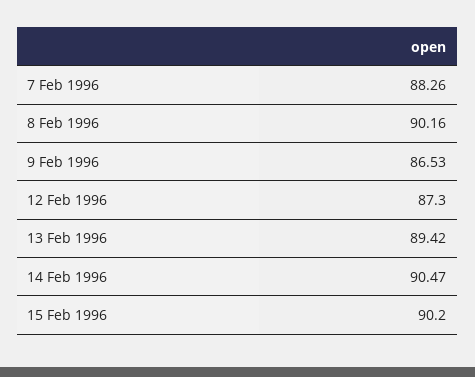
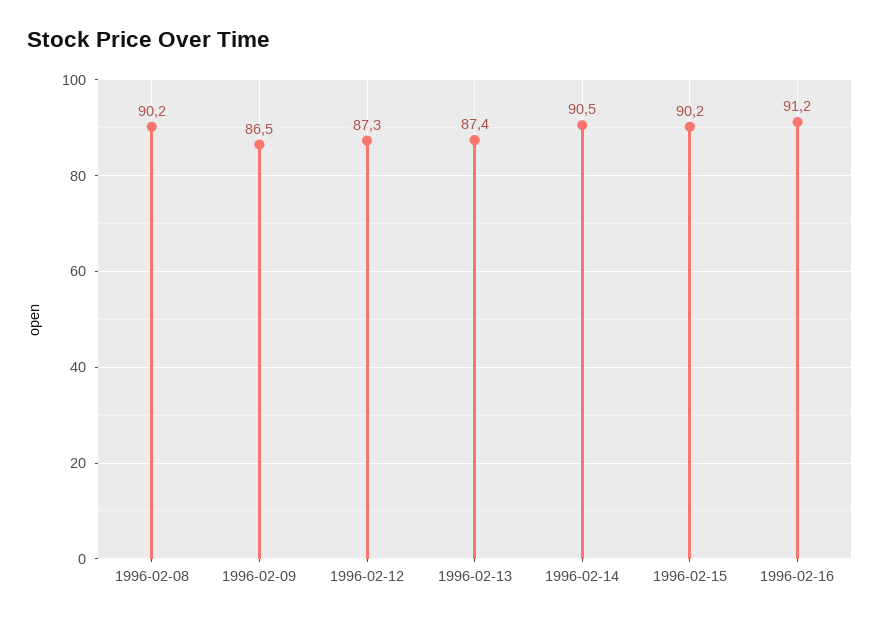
7 Feb 1996: 88.26 -> none
13 Feb 1996: 89.42 -> 87.4
1996-02-16: none -> 91.2

